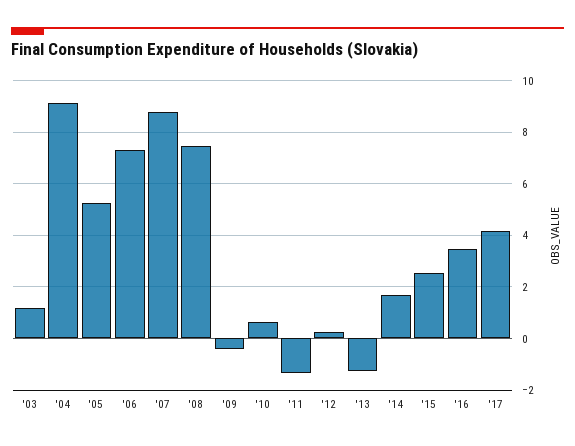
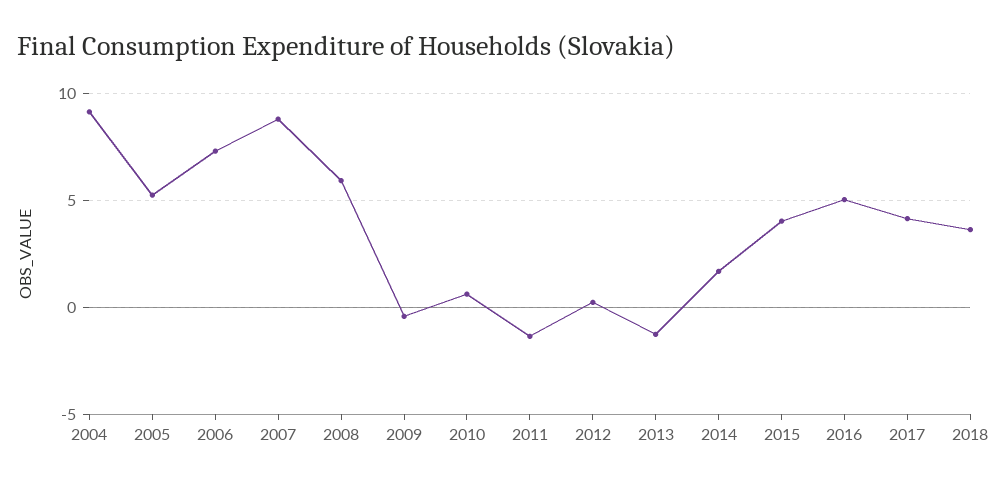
'03: 1.25 -> none
'08: 7.5 -> 6
'15: 2.5 -> 4
'16: 3.5 -> 5
2018: none -> 3.5

